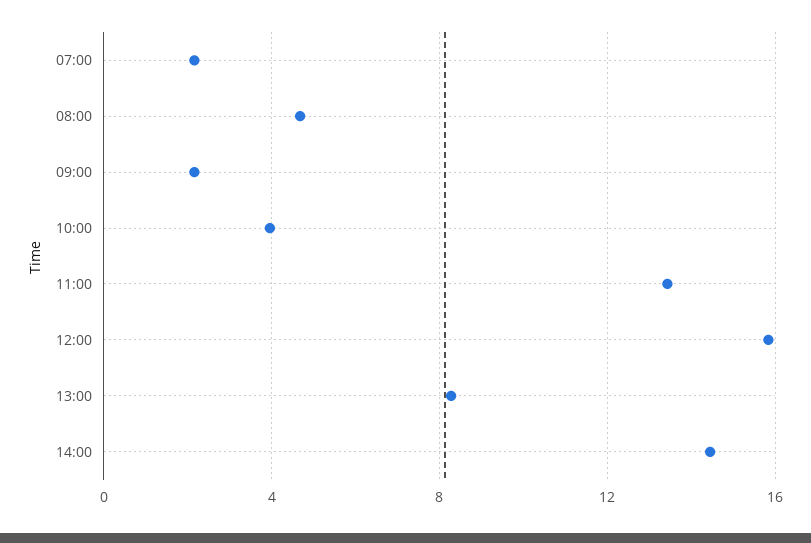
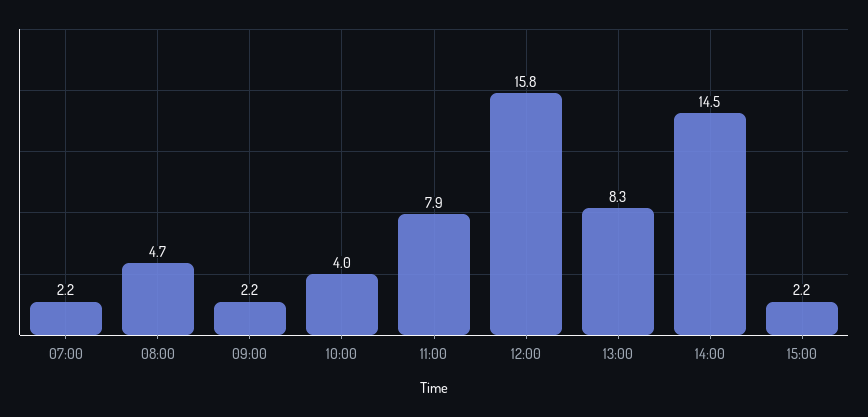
11:00: 13.5 -> 7.9
15:00: none -> 2.2

